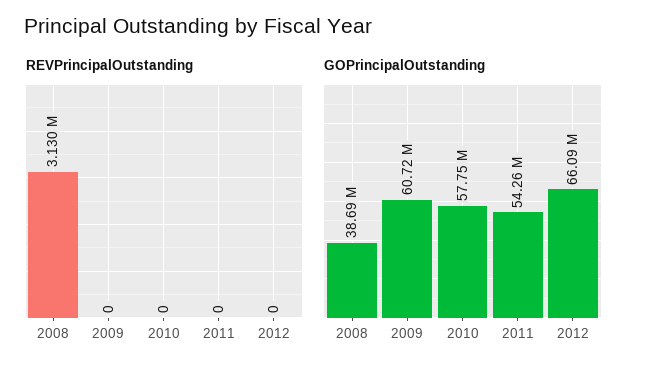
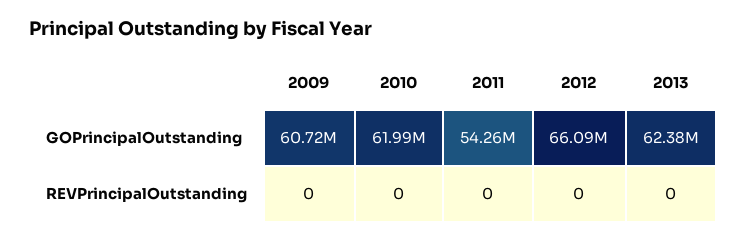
REVPrincipalOutstanding, 2008: 3130000 -> none
GOPrincipalOutstanding, 2008: 38690000 -> none
GOPrincipalOutstanding, 2010: 57750000 -> 61990000
GOPrincipalOutstanding, 2013: none -> 62380000
REVPrincipalOutstanding, 2013: none -> 0

